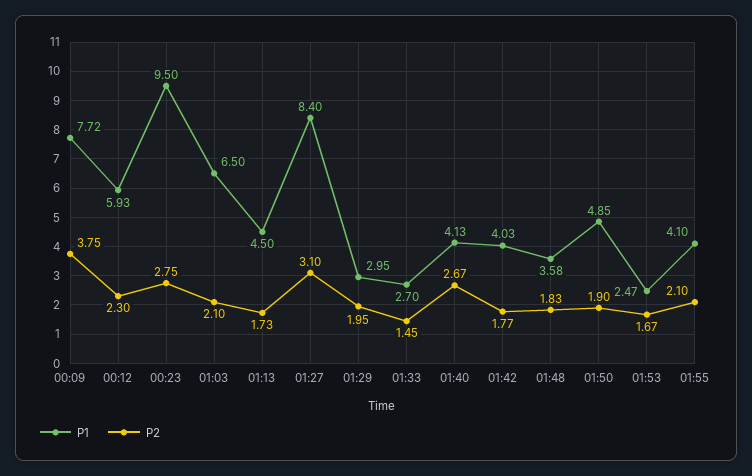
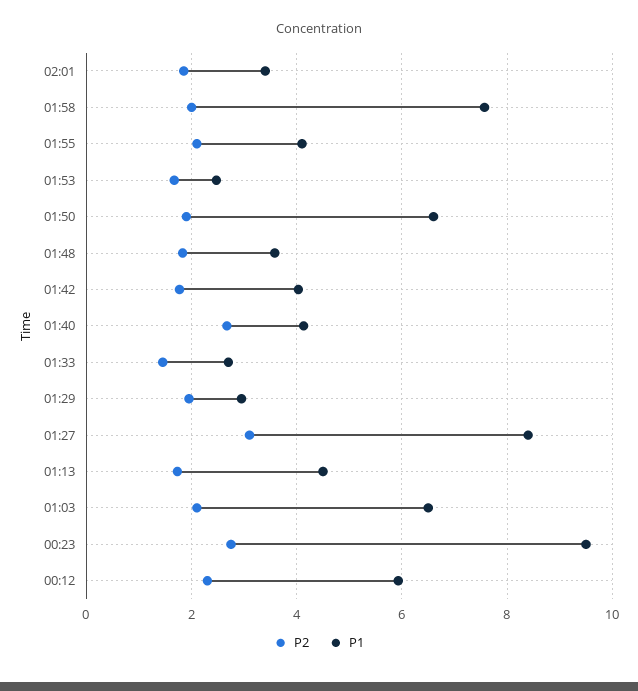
P1, 00:09: 7.72 -> none
P2, 00:09: 3.75 -> none
P1, 01:50: 4.85 -> 6.6
P2, 02:01: none -> 1.8
P1, 02:01: none -> 3.4
P2, 01:58: none -> 2
P1, 01:58: none -> 7.6

